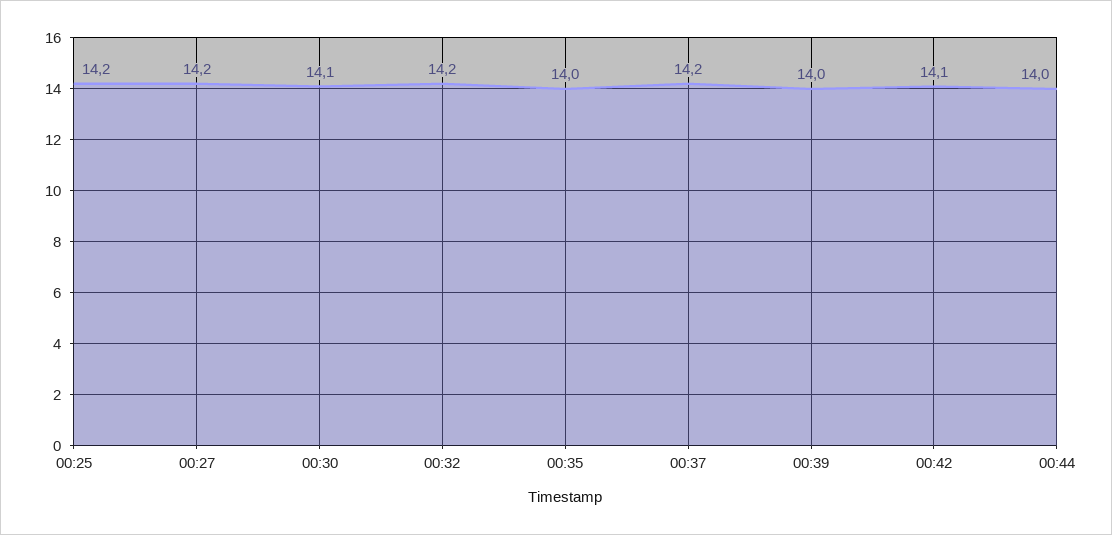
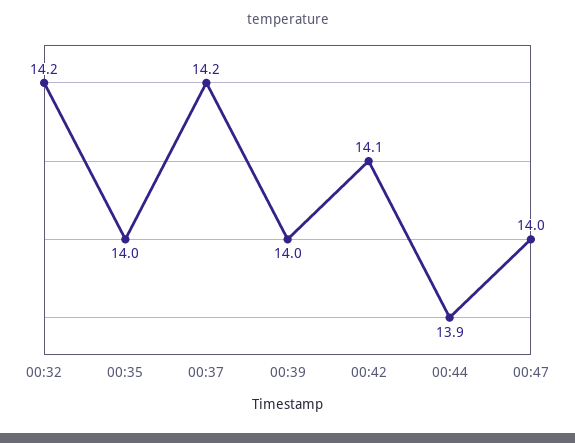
00:25: 14.2 -> none
00:27: 14.2 -> none
00:30: 14.1 -> none
00:44: 14 -> 13.9
00:47: none -> 14

